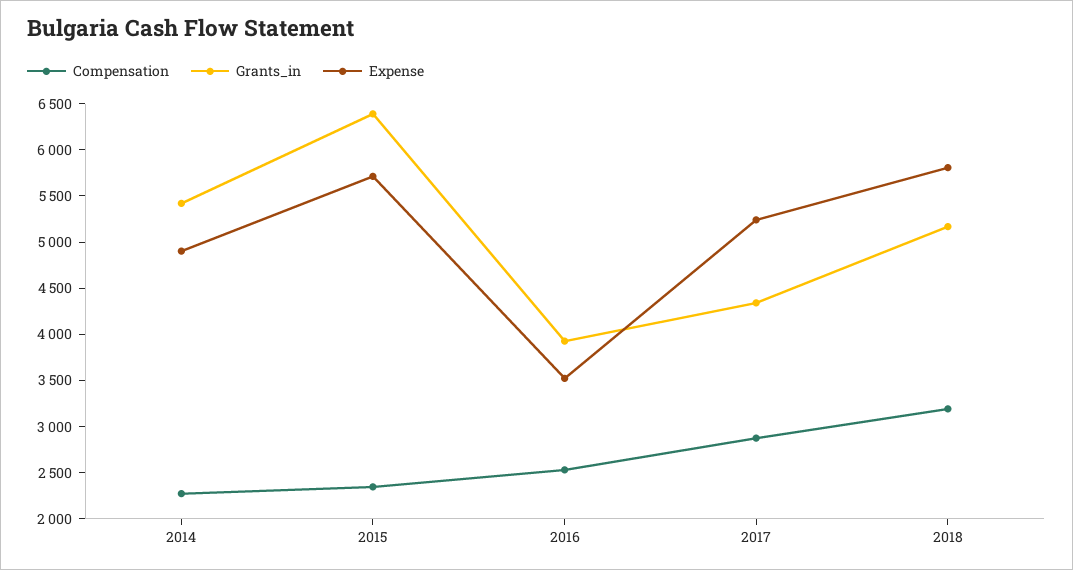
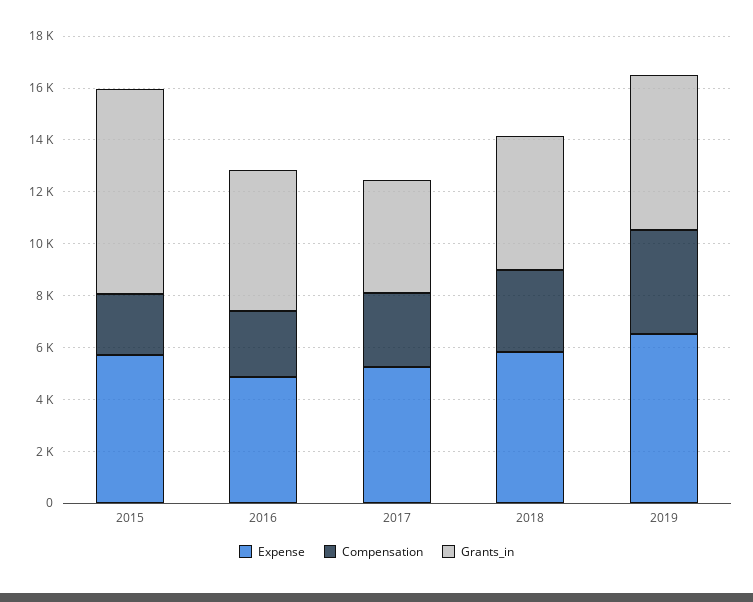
Compensation, 2014: 2300 -> none
Grants_in, 2014: 5400 -> none
Expense, 2014: 4900 -> none
Grants_in, 2015: 6400 -> 8000
Grants_in, 2016: 3900 -> 5500
Expense, 2016: 3500 -> 5000
Expense, 2019: none -> 6500
Compensation, 2019: none -> 4000
Grants_in, 2019: none -> 6000

